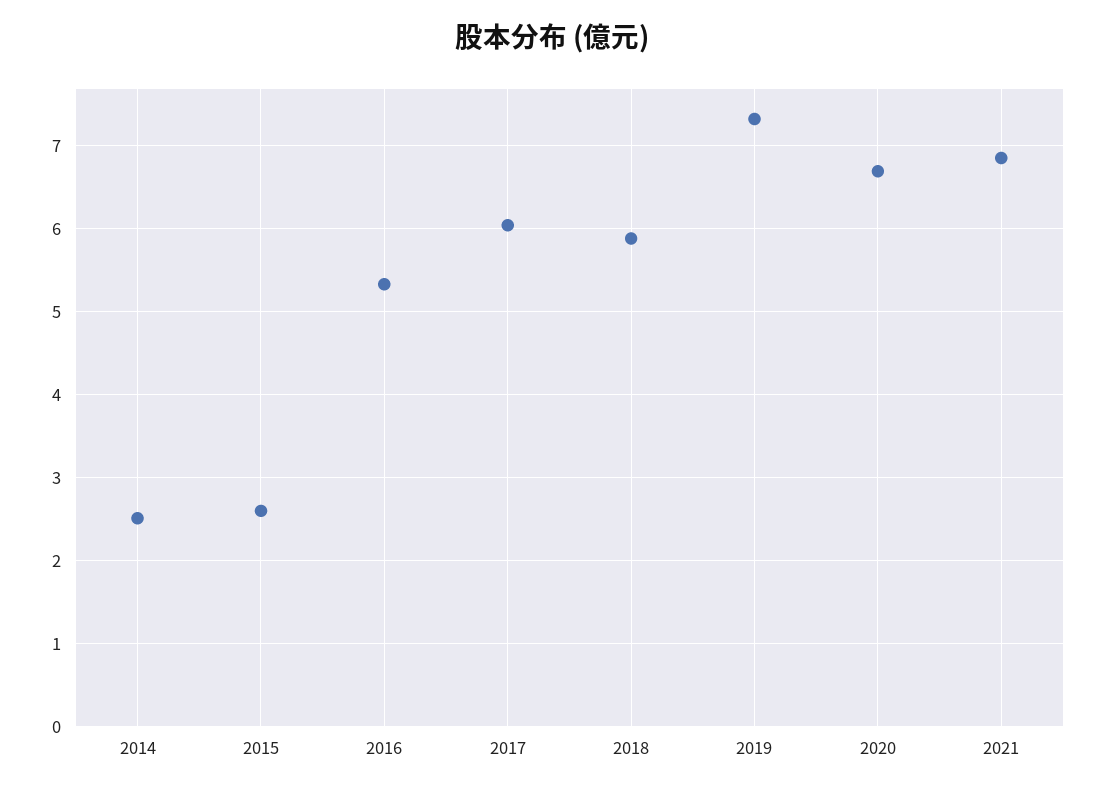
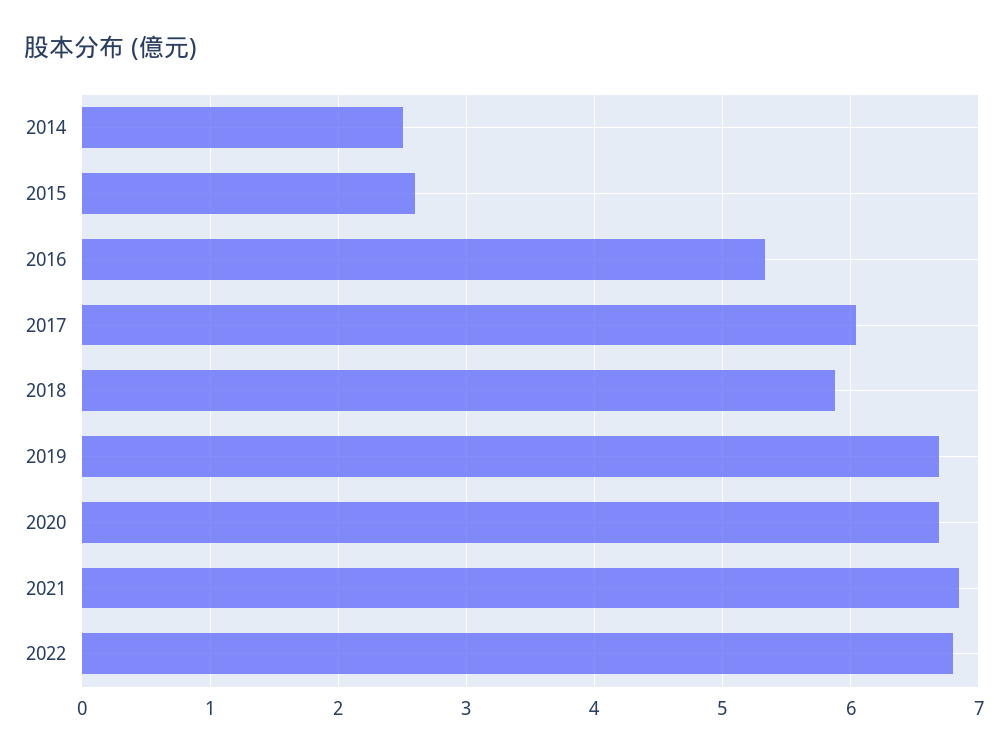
2019: 7.3 -> 6.7
2022: none -> 6.8

